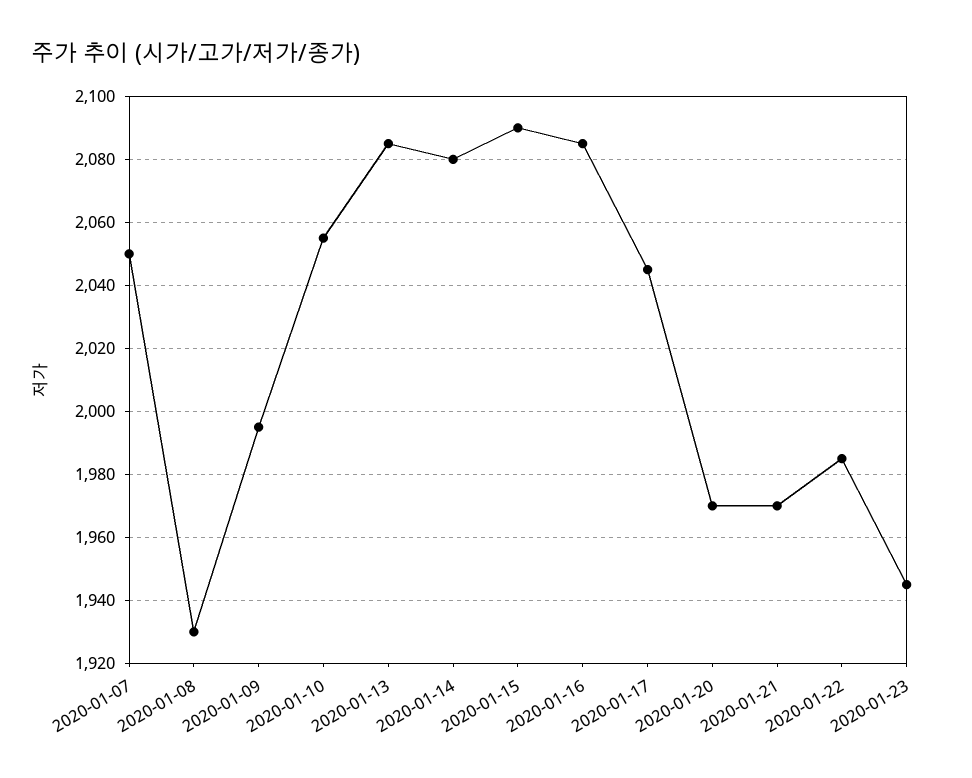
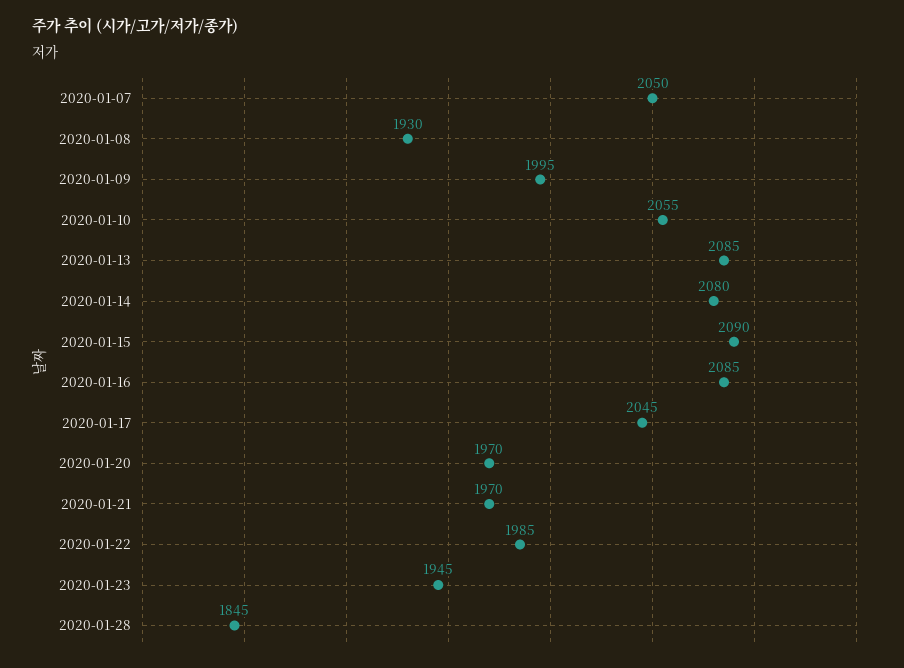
2020-01-28: none -> 1845

